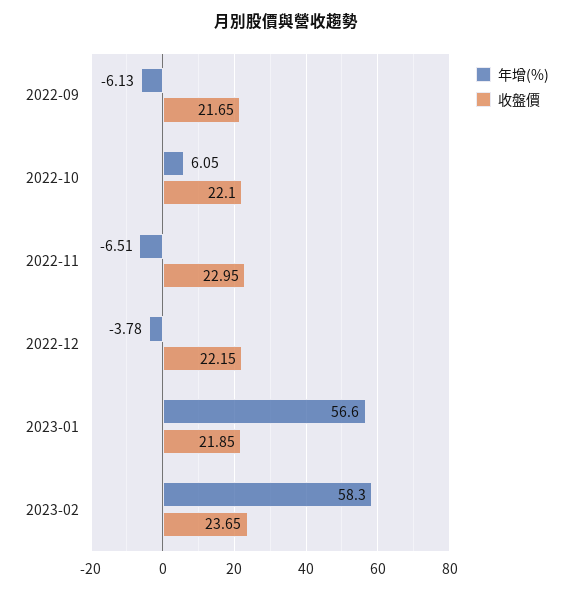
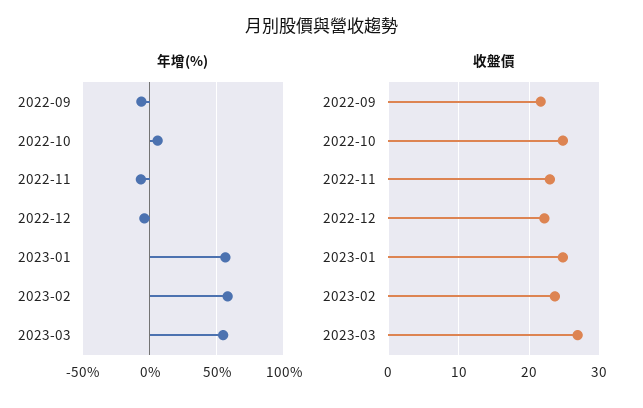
收盤價, 2022-10: 22.1 -> 25
收盤價, 2023-01: 21.85 -> 25
年增(%), 2023-03: none -> 55
收盤價, 2023-03: none -> 27

